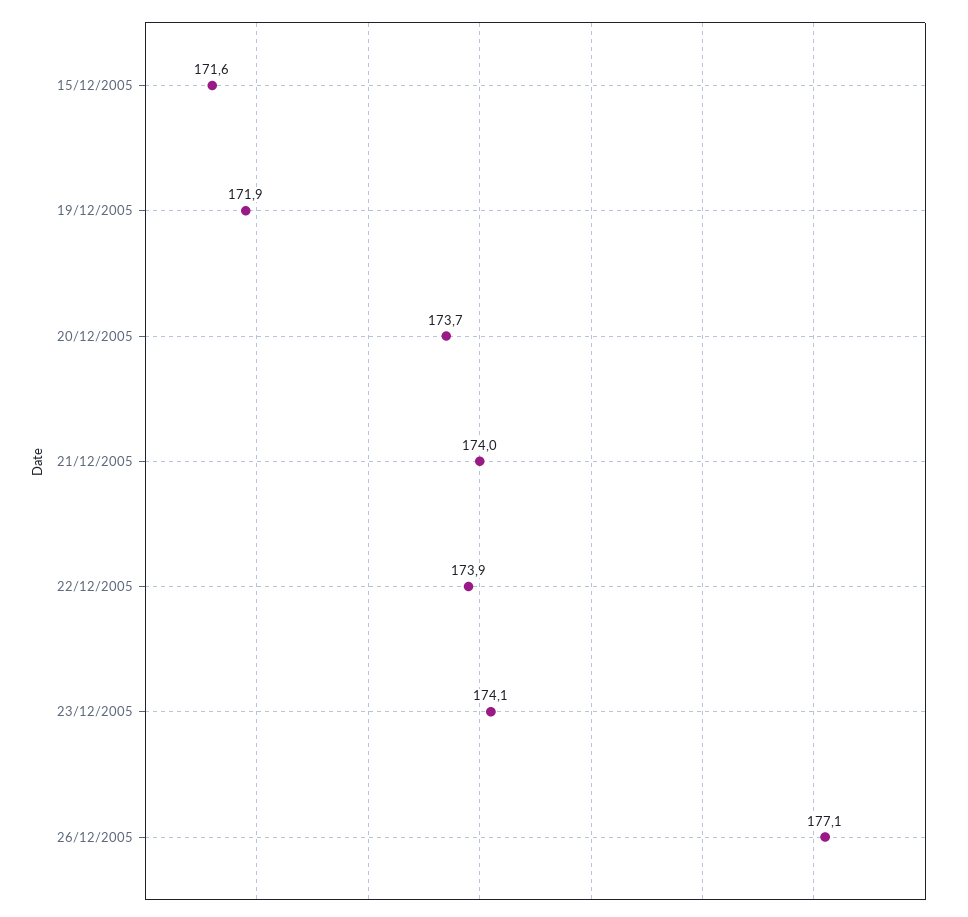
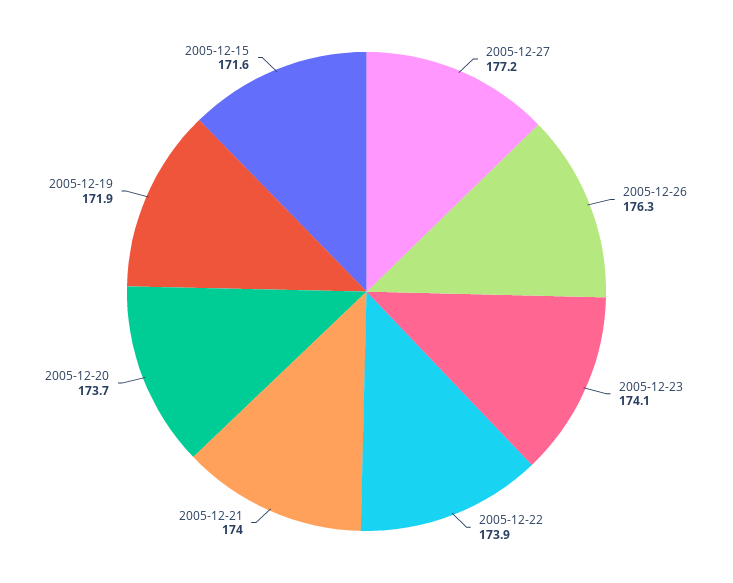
26/12/2005: 177.1 -> 176.3
2005-12-27: none -> 177.2

